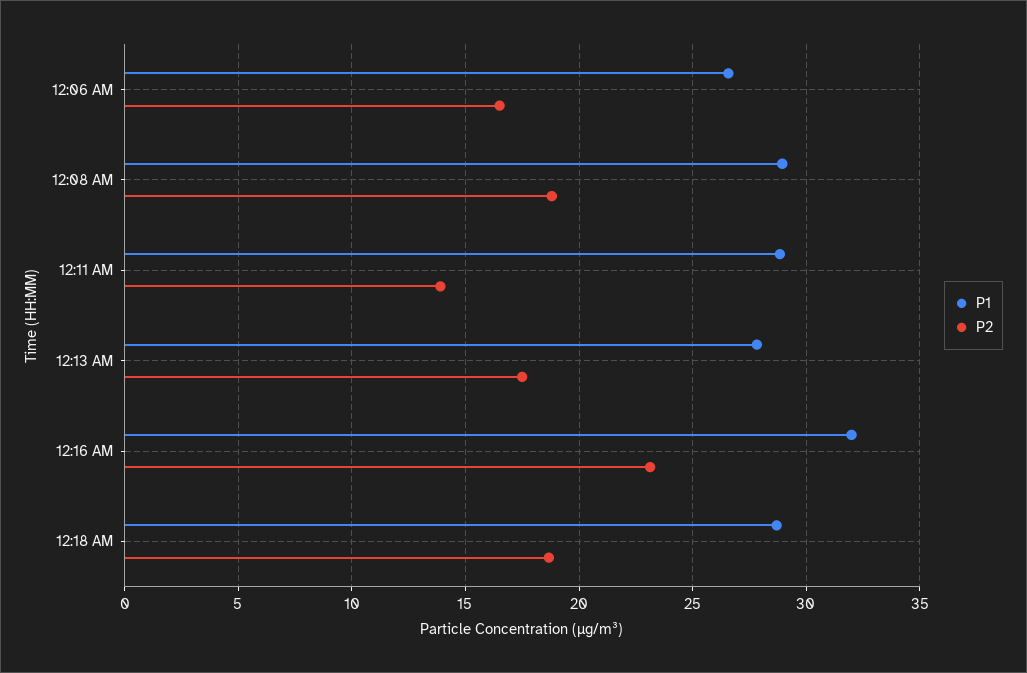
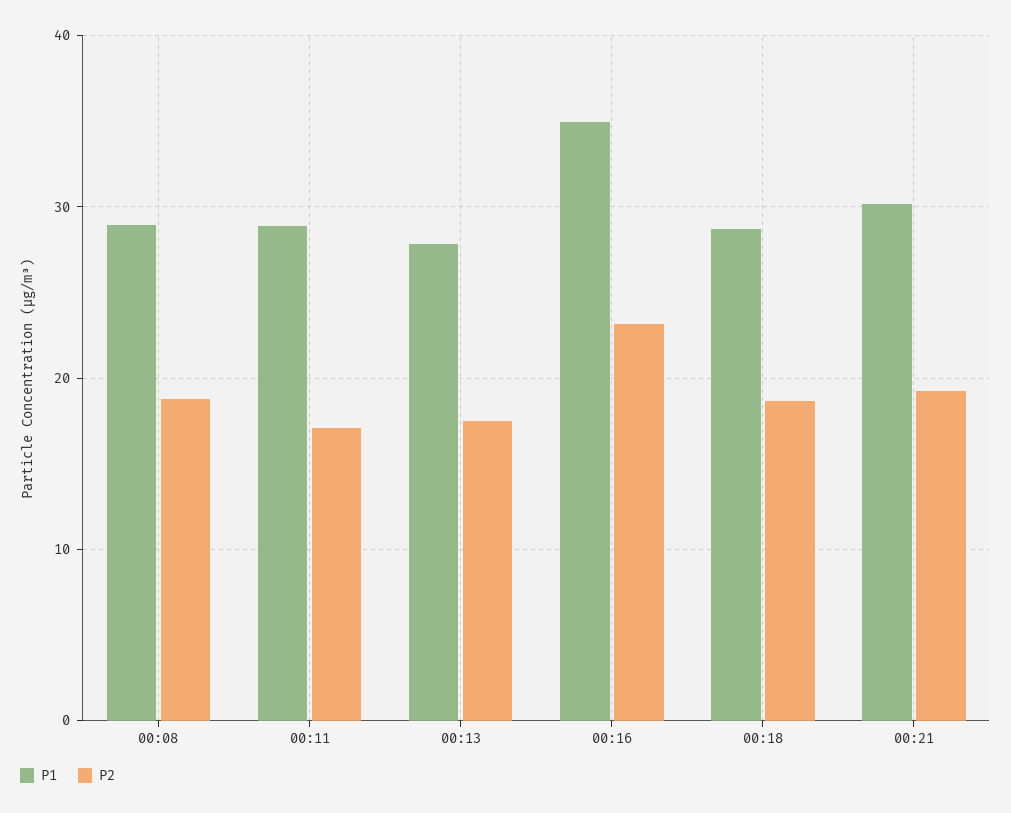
P1, 12:06 AM: 26.5 -> none
P2, 12:06 AM: 16.5 -> none
P2, 12:11 AM: 14 -> 17
P1, 12:16 AM: 32 -> 35
P1, 00:21: none -> 30
P2, 00:21: none -> 19

